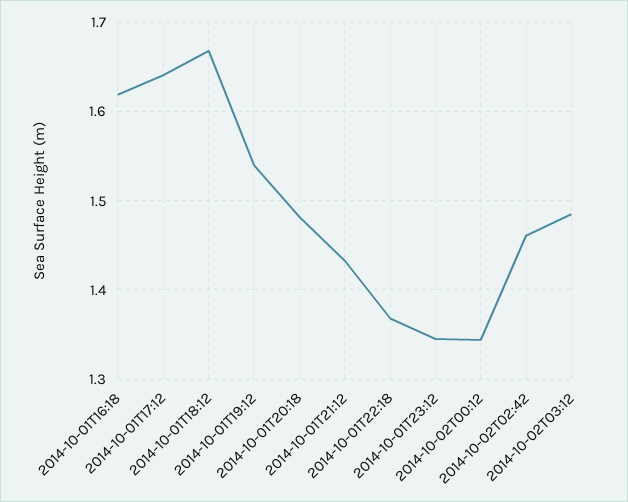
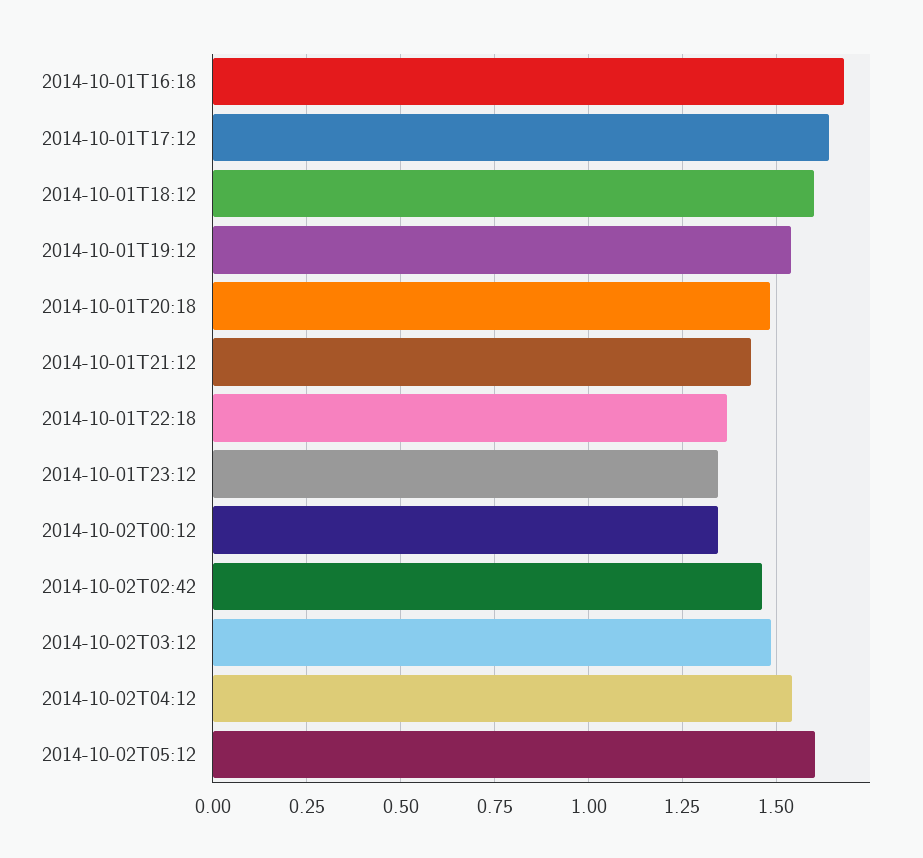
2014-10-01T16:18: 1.62 -> 1.675
2014-10-01T18:12: 1.67 -> 1.6
2014-10-02T04:12: none -> 1.55
2014-10-02T05:12: none -> 1.6

